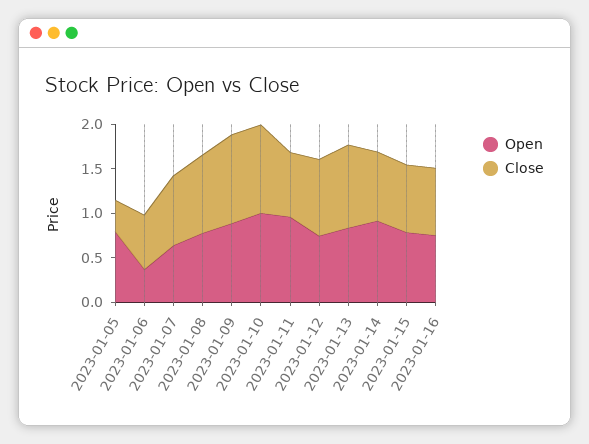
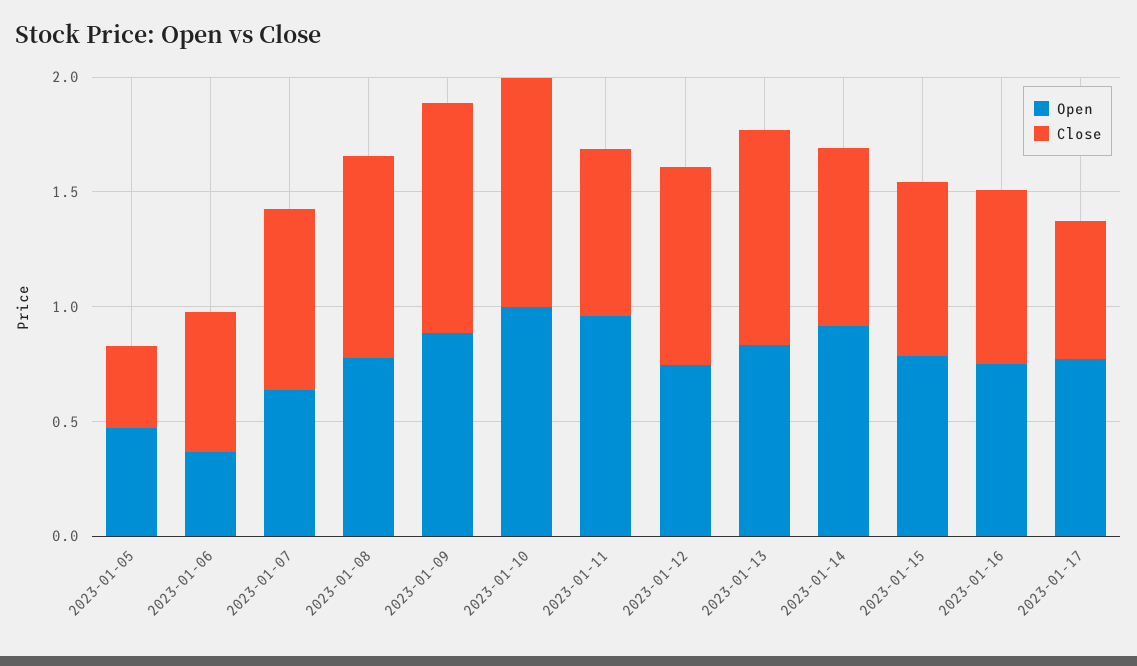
Open, 2023-01-05: 0.8 -> 0.5
Open, 2023-01-17: none -> 0.8
Close, 2023-01-17: none -> 0.6

